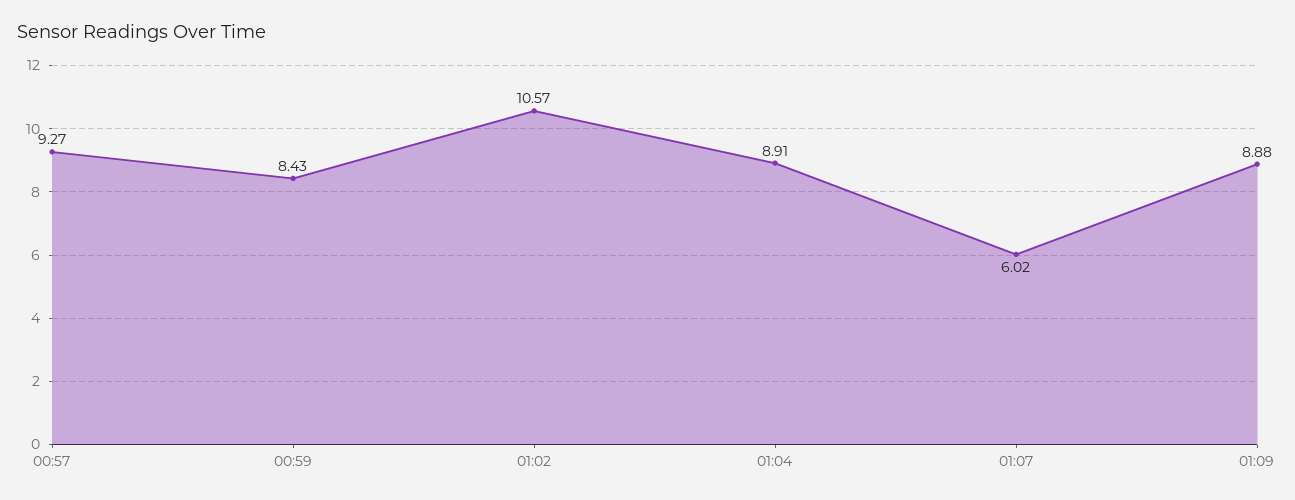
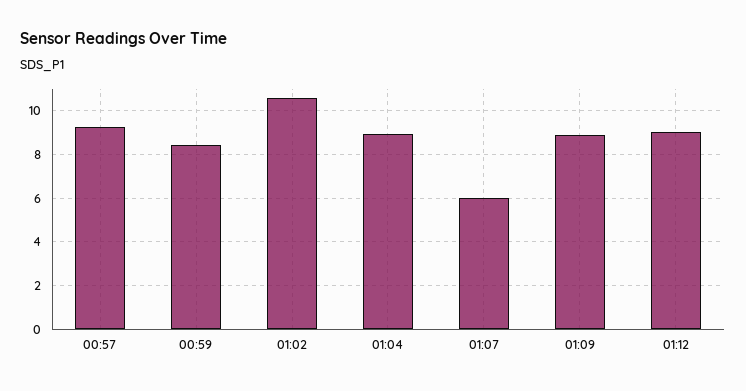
01:12: none -> 9

